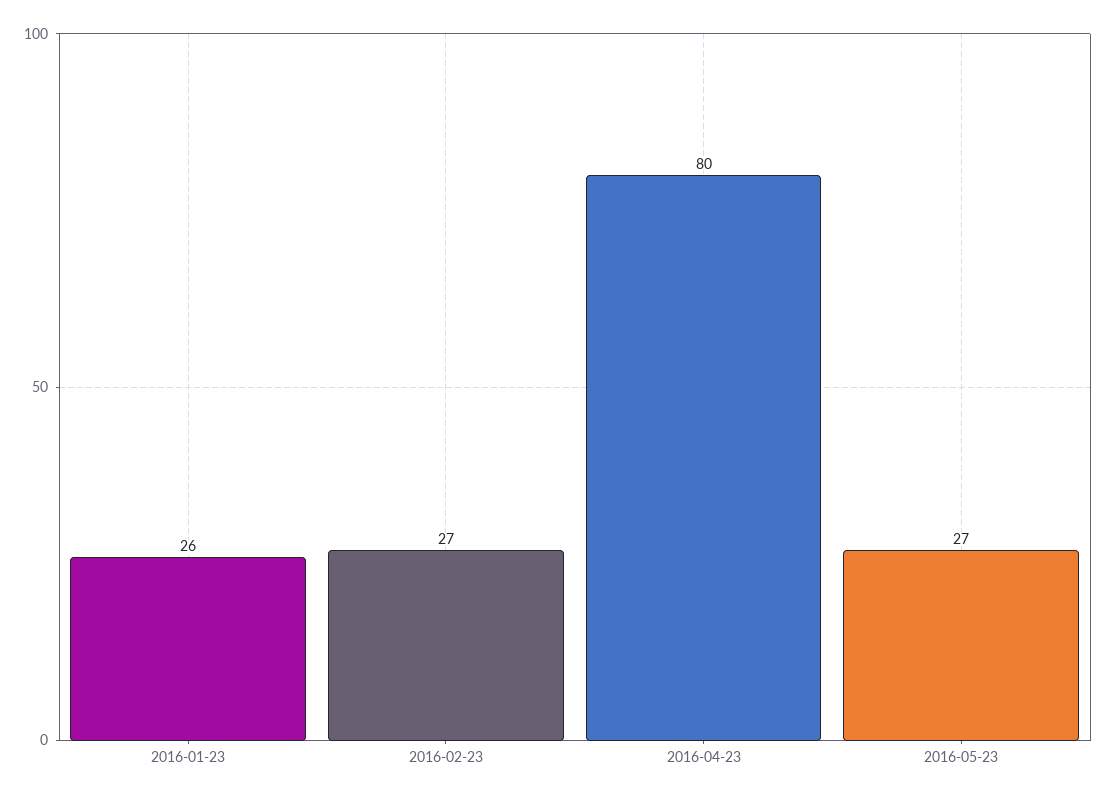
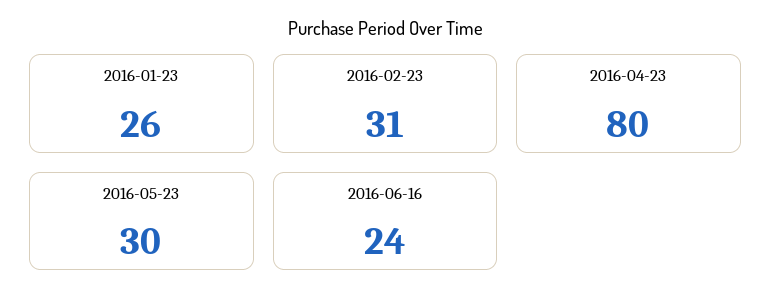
2016-02-23: 27 -> 31
2016-05-23: 27 -> 30
2016-06-16: none -> 24

